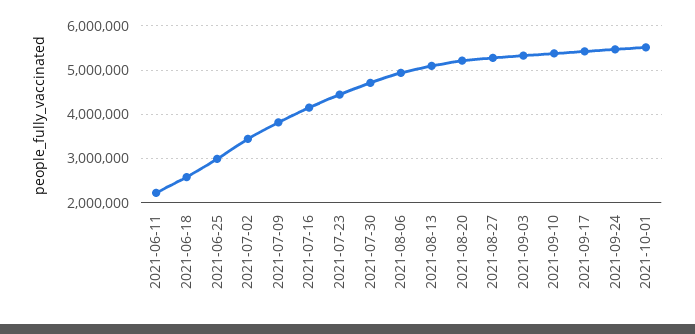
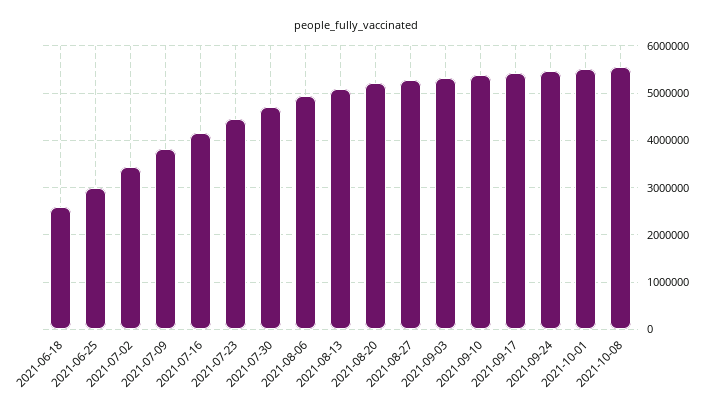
2021-06-11: 2200000 -> none
2021-10-08: none -> 5600000

